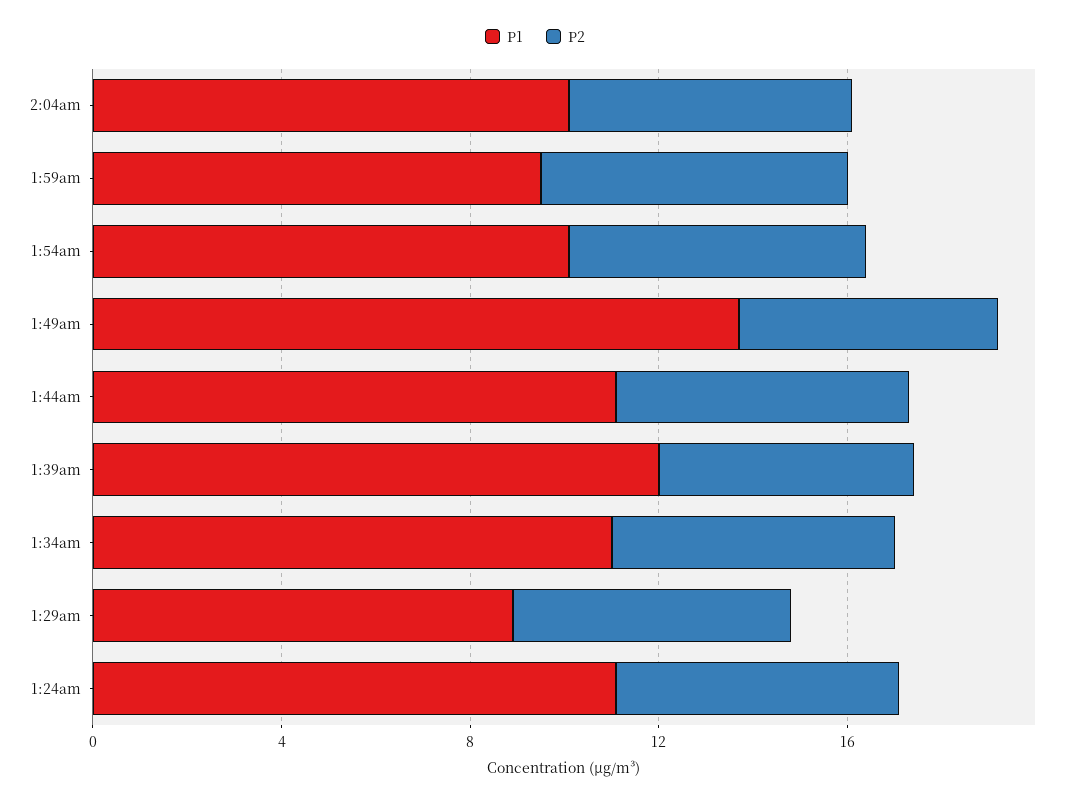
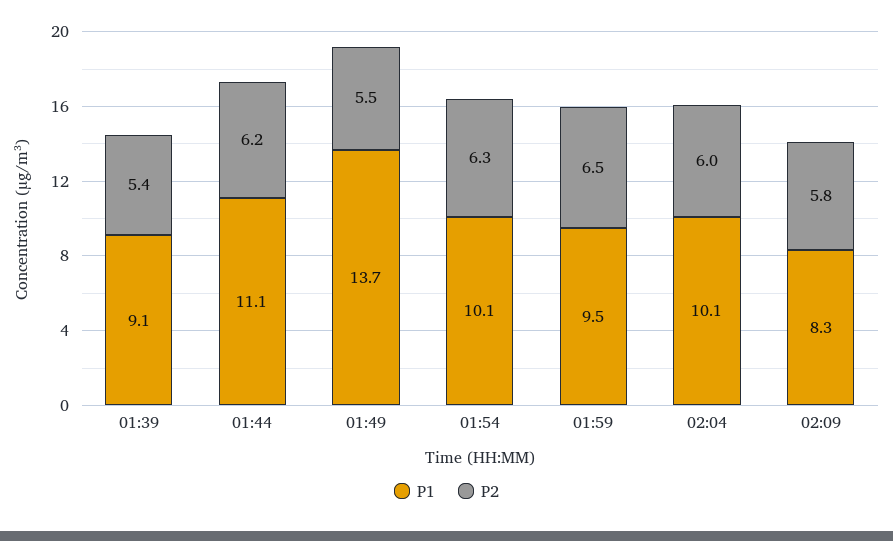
P1, 1:39am: 12 -> 9.1
P1, 1:34am: 11 -> none
P2, 1:34am: 6 -> none
P1, 1:29am: 9 -> none
P2, 1:29am: 6 -> none
P1, 1:24am: 11 -> none
P2, 1:24am: 6 -> none
P1, 02:09: none -> 8.3
P2, 02:09: none -> 5.8

